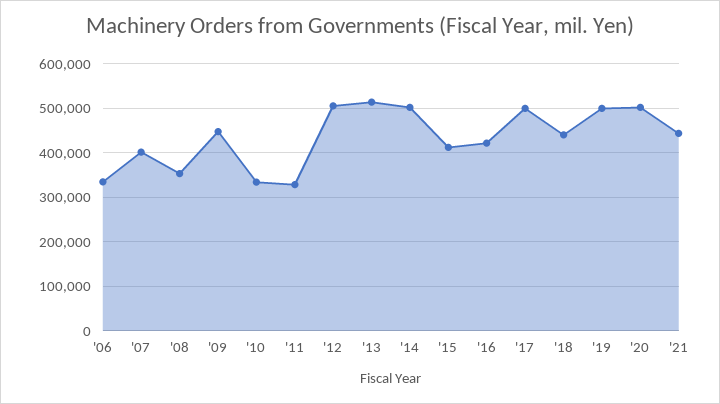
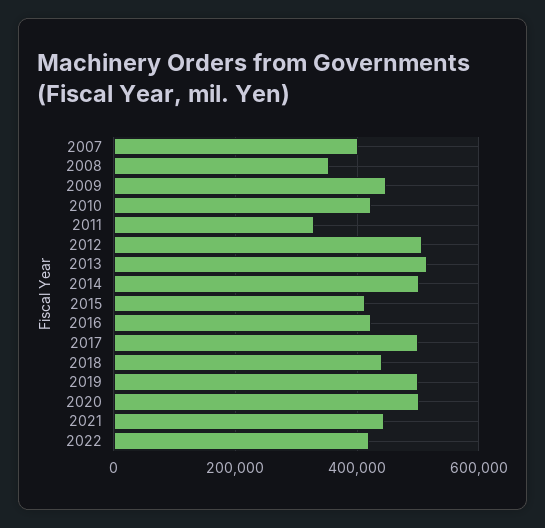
'06: 340000 -> none
'10: 340000 -> 420000
2022: none -> 420000

